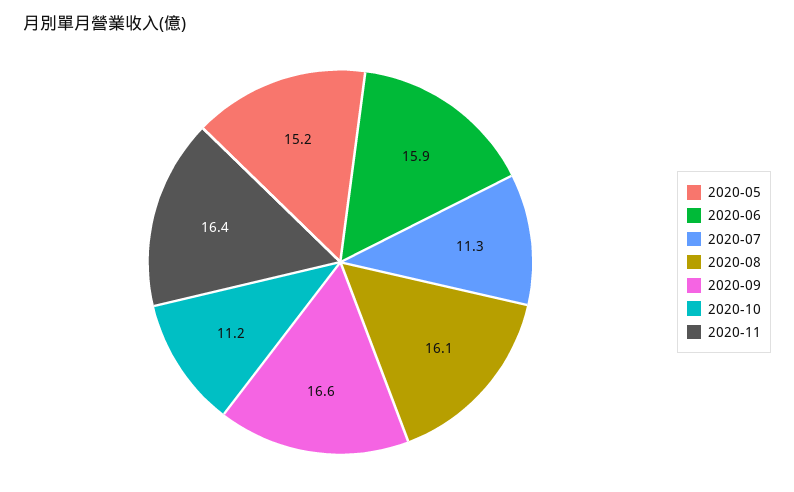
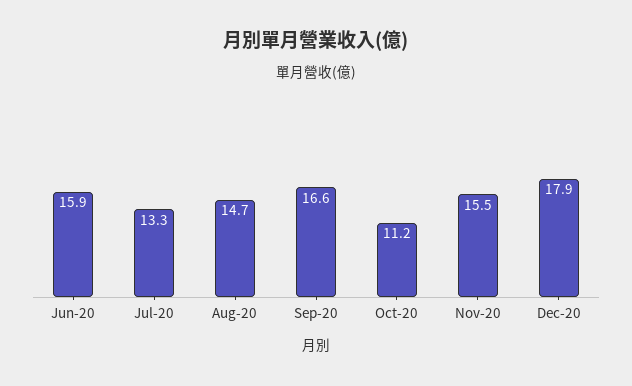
2020-05: 15.2 -> none
2020-07: 11.3 -> 13.3
2020-08: 16.1 -> 14.7
2020-11: 16.4 -> 15.5
Dec-20: none -> 17.9

